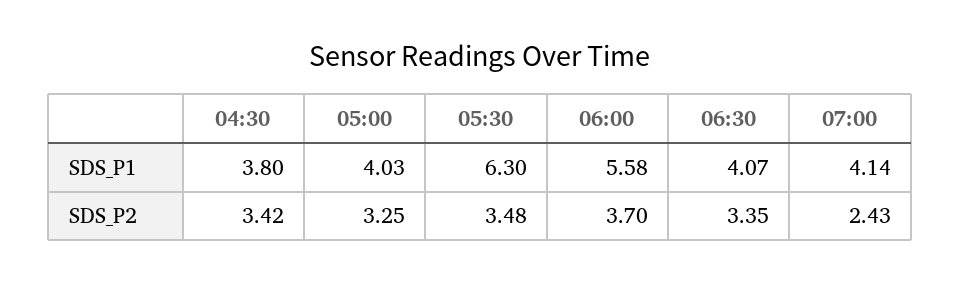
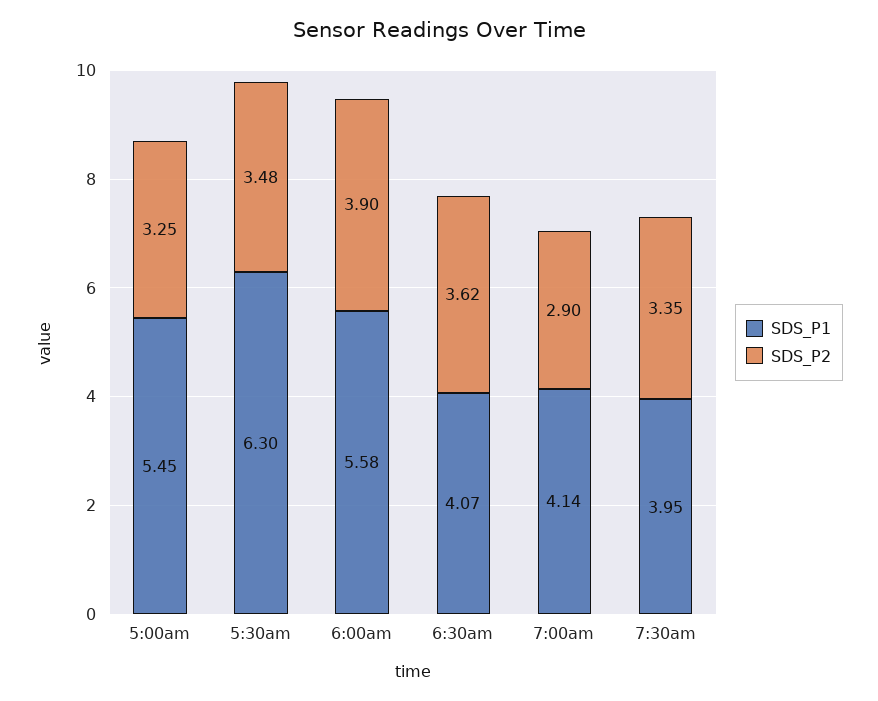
SDS_P1, 04:30: 3.8 -> none
SDS_P1, 05:00: 4.03 -> 5.45
SDS_P2, 04:30: 3.42 -> none
SDS_P2, 06:00: 3.7 -> 3.9
SDS_P2, 06:30: 3.35 -> 3.62
SDS_P2, 07:00: 2.43 -> 2.9
SDS_P1, 7:30am: none -> 3.95
SDS_P2, 7:30am: none -> 3.35

